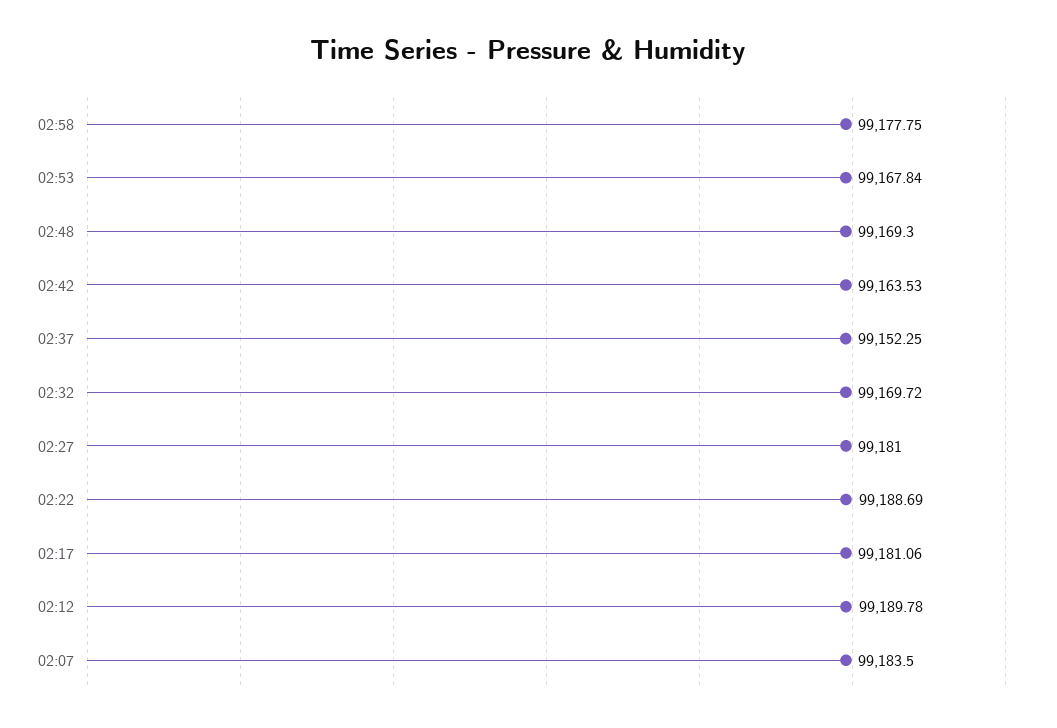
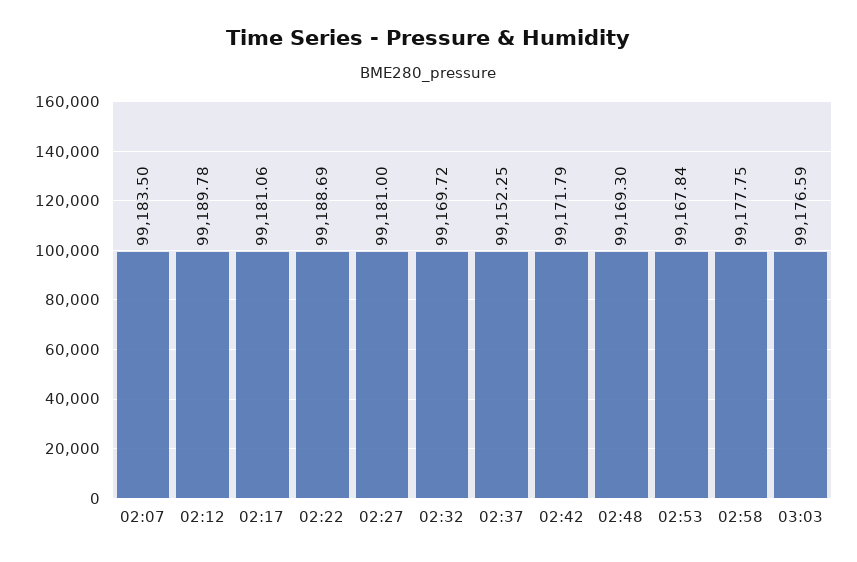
02:42: 99163.53 -> 99171.79
03:03: none -> 99176.59

